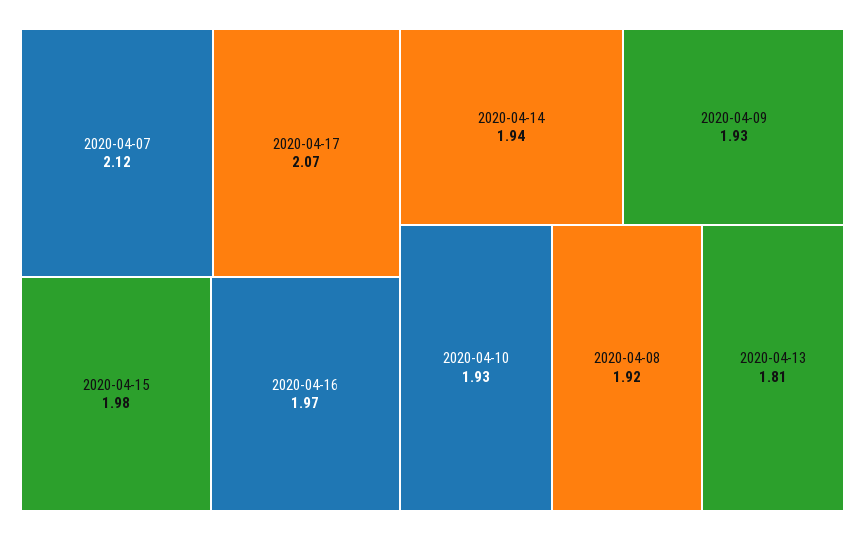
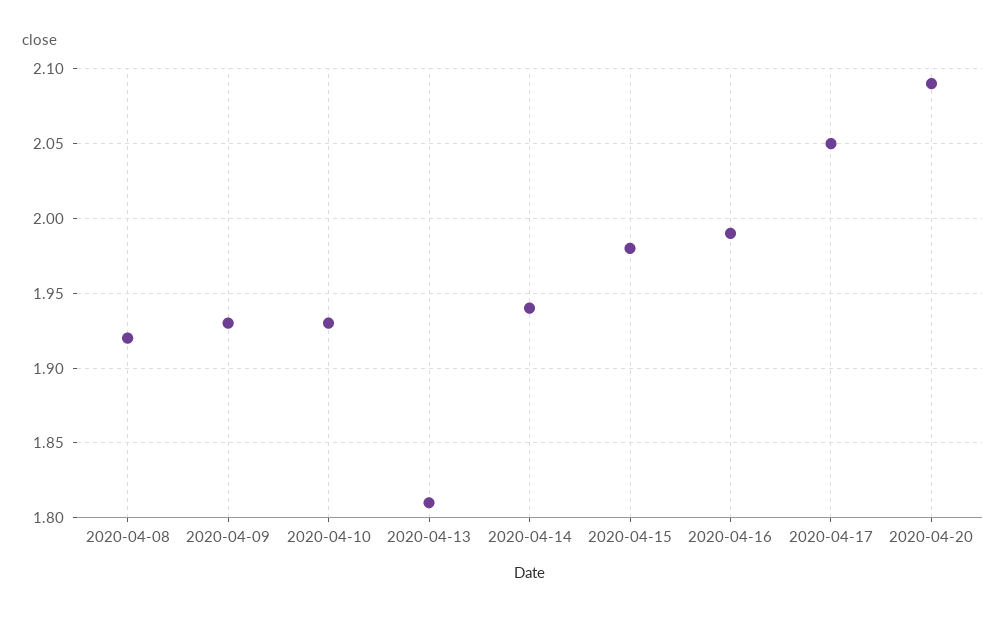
2020-04-07: 2.12 -> none
2020-04-17: 2.07 -> 2.05
2020-04-16: 1.97 -> 1.99
2020-04-20: none -> 2.09

